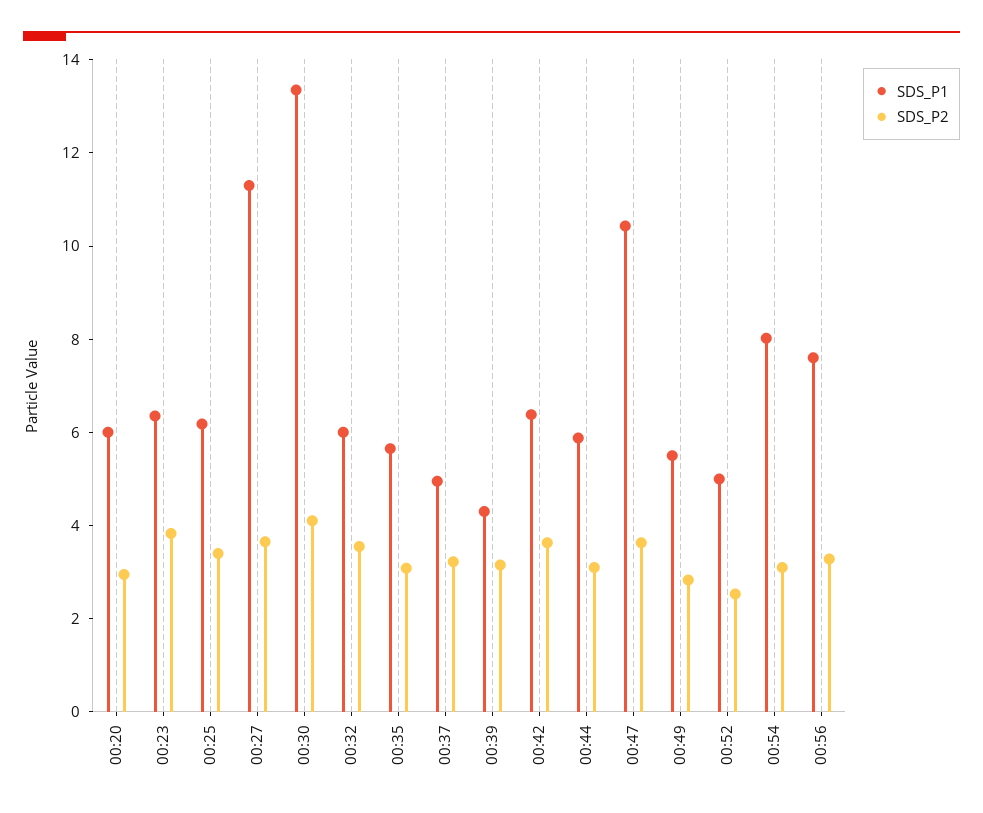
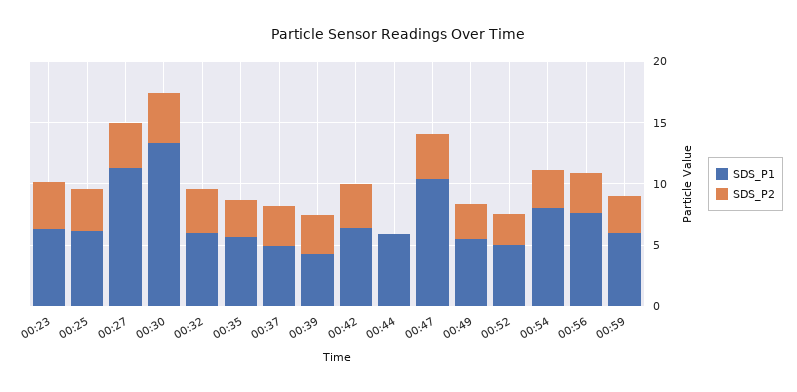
SDS_P1, 00:20: 6 -> none
SDS_P2, 00:20: 3 -> none
SDS_P2, 00:44: 3 -> 0
SDS_P1, 00:59: none -> 6
SDS_P2, 00:59: none -> 3

